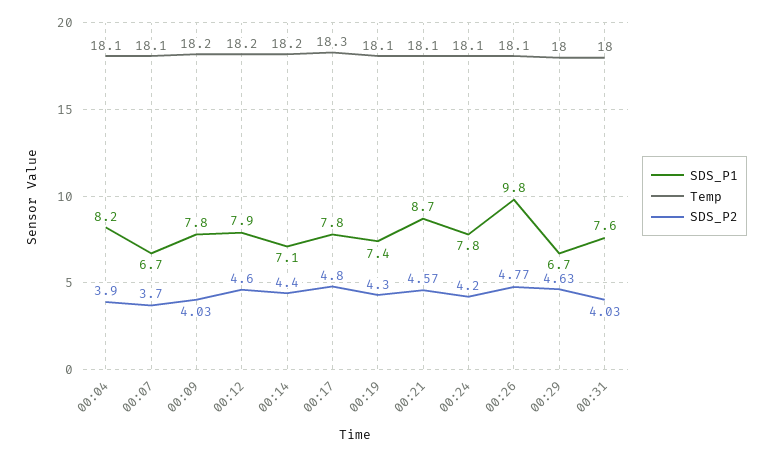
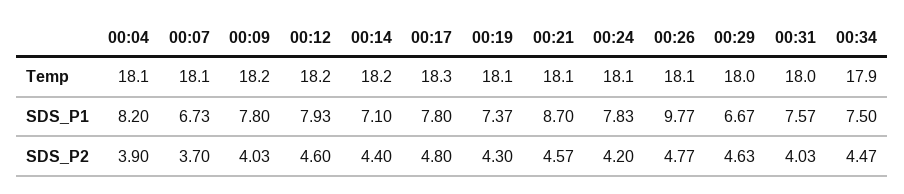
Temp, 00:34: none -> 17.9
SDS_P1, 00:34: none -> 7.5
SDS_P2, 00:34: none -> 4.47

